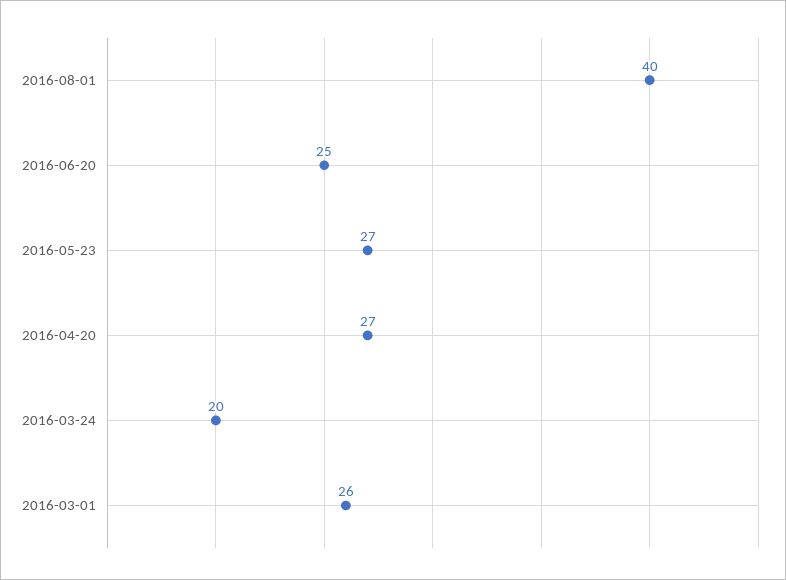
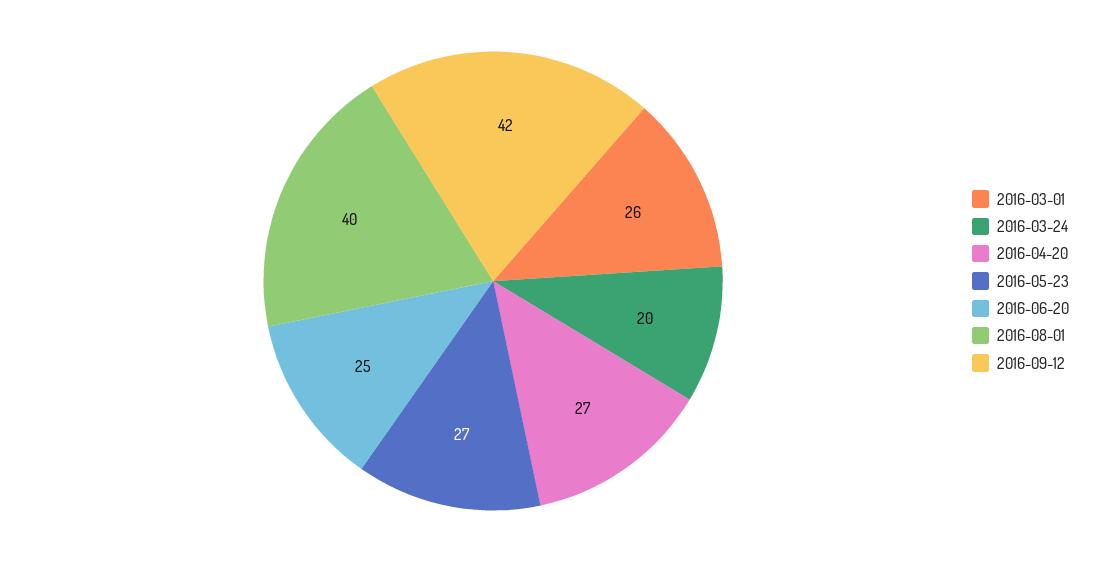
2016-09-12: none -> 42

